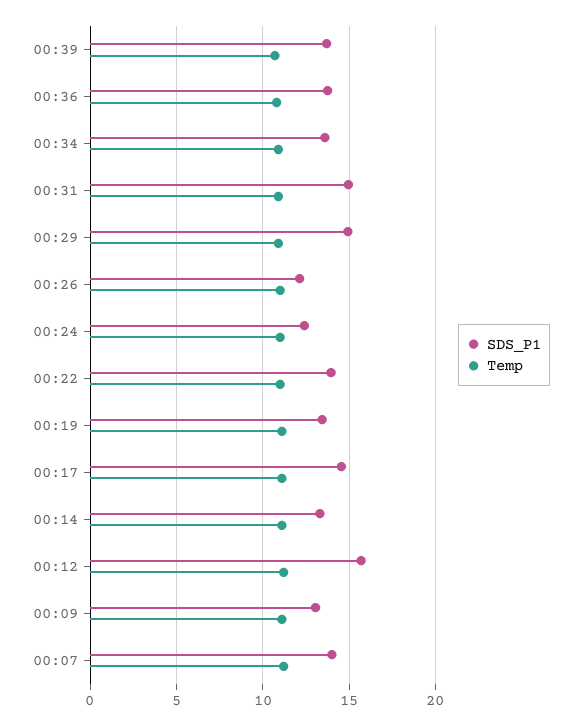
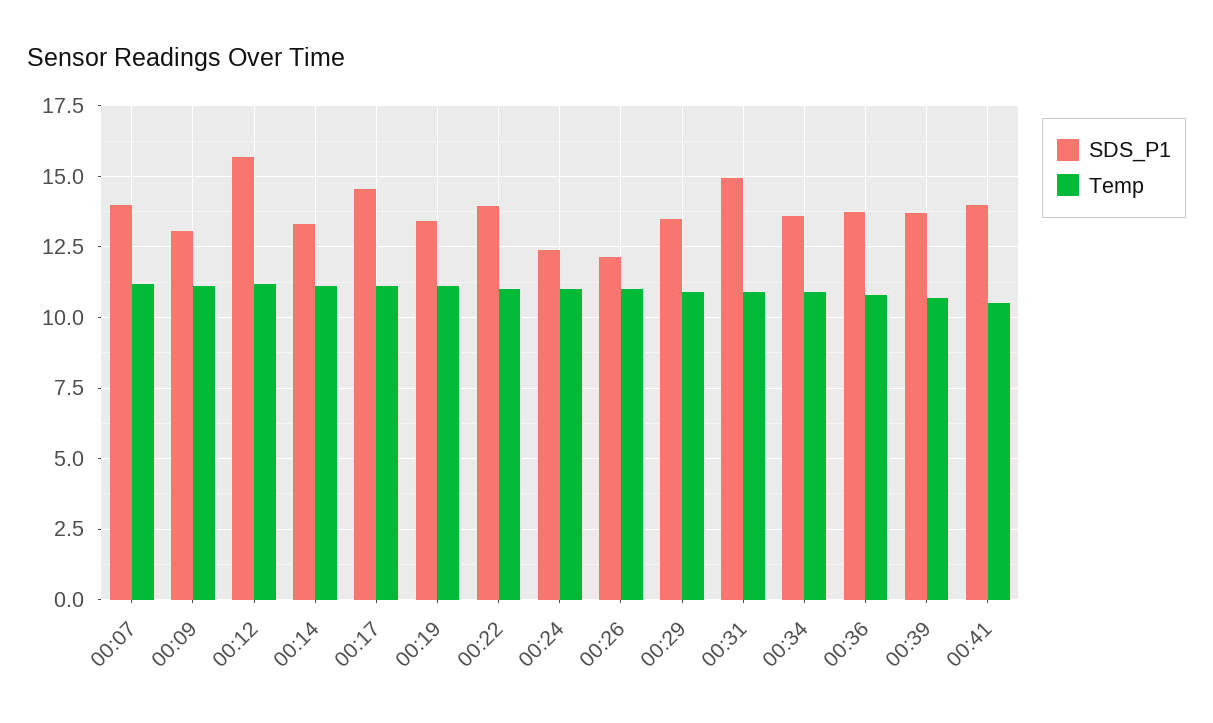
SDS_P1, 00:29: 15 -> 13.5
SDS_P1, 00:41: none -> 14
Temp, 00:41: none -> 10.5

